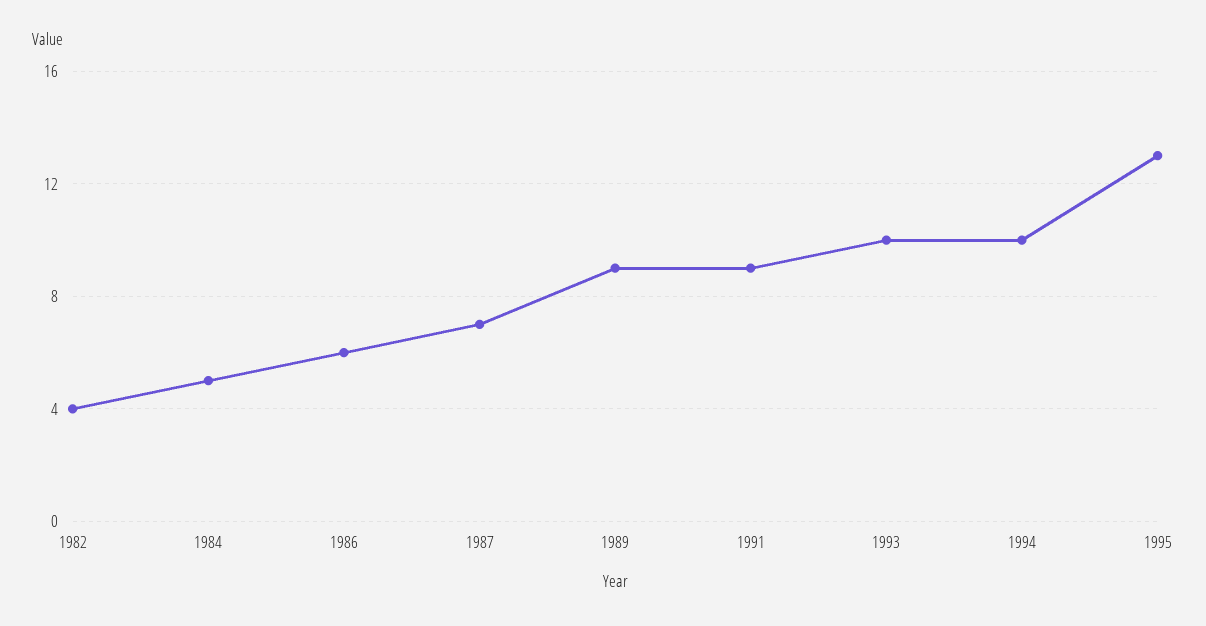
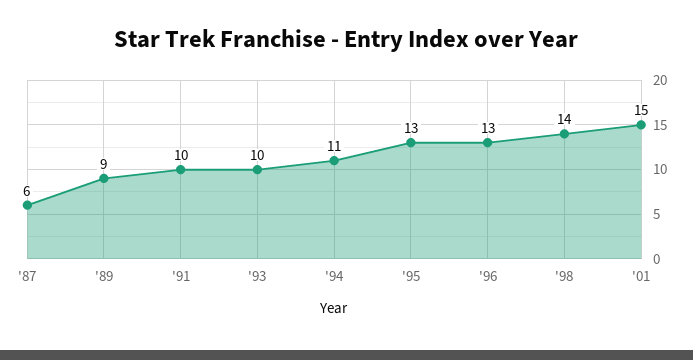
1982: 4 -> none
1984: 5 -> none
1986: 6 -> none
1987: 7 -> 6
1991: 9 -> 10
1994: 10 -> 11
'96: none -> 13
'98: none -> 14
'01: none -> 15

